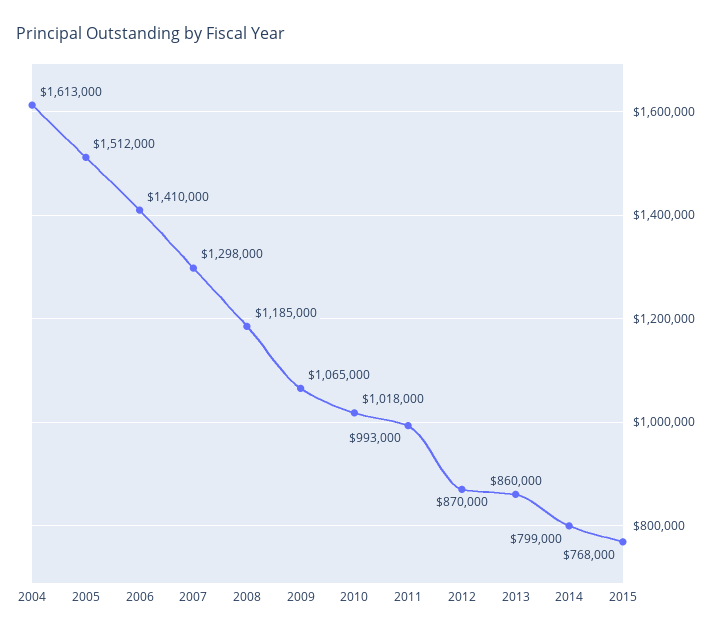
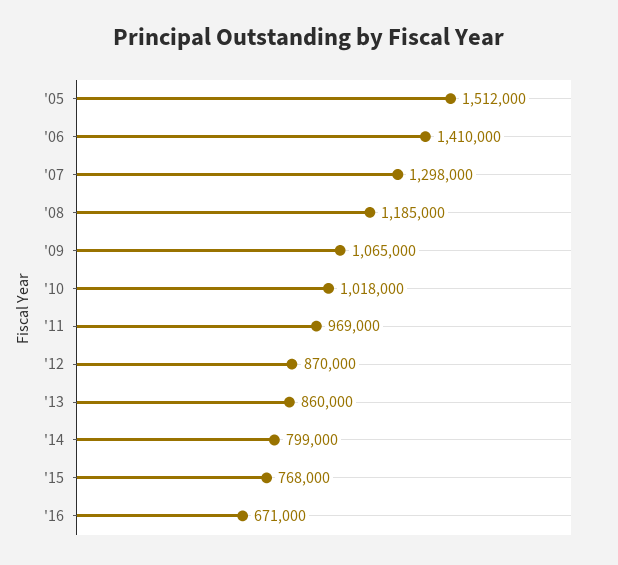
2004: 1613000 -> none
2011: 993000 -> 969000
'16: none -> 671000

